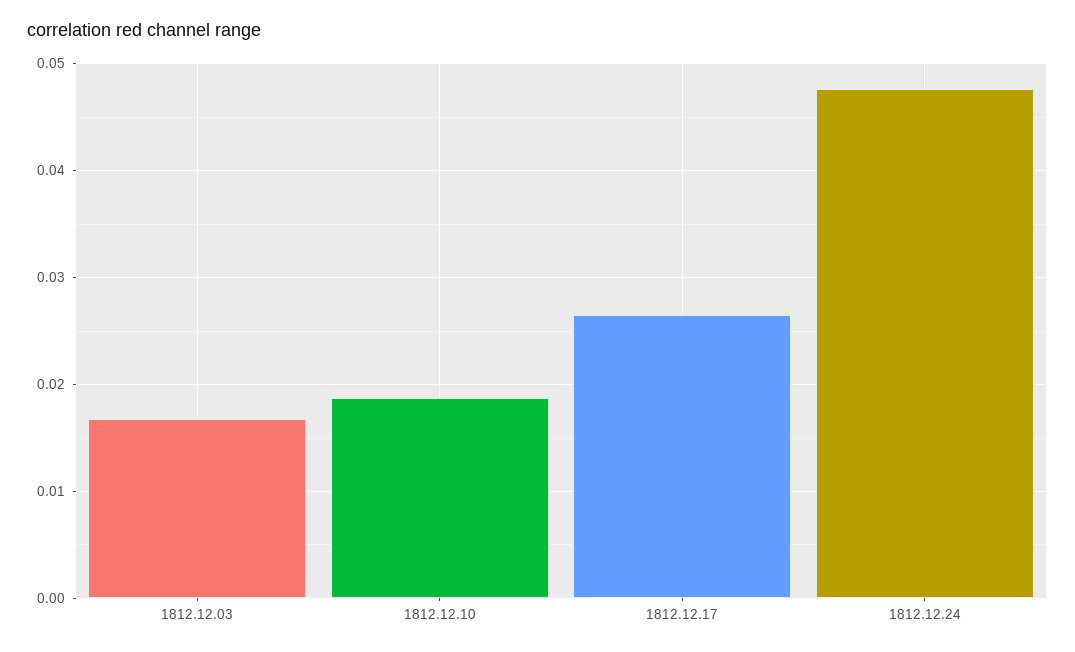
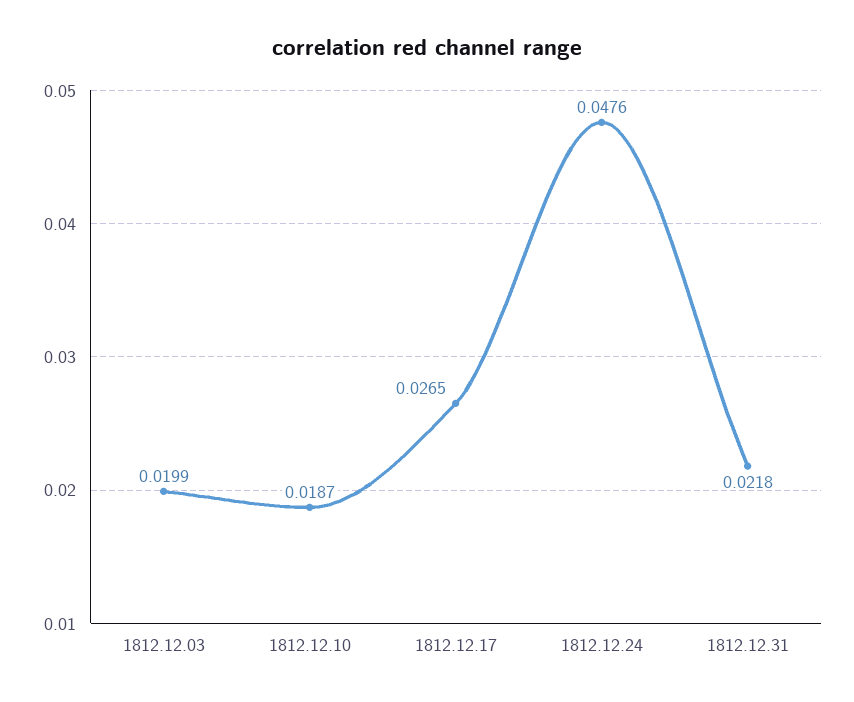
1812.12.03: 0.017 -> 0.0199
1812.12.31: none -> 0.0218

